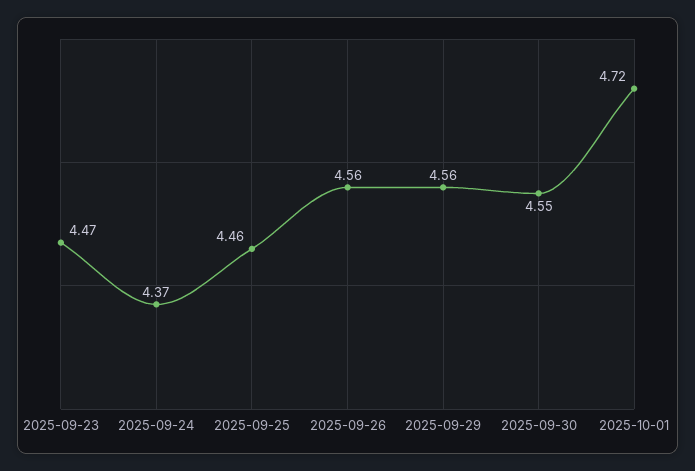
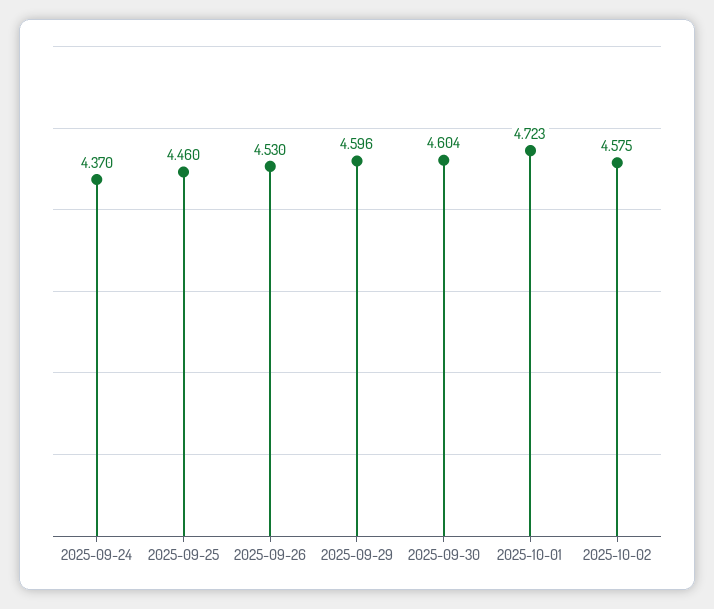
2025-09-23: 4.47 -> none
2025-09-26: 4.56 -> 4.53
2025-09-29: 4.56 -> 4.596
2025-09-30: 4.55 -> 4.604
2025-10-02: none -> 4.575

